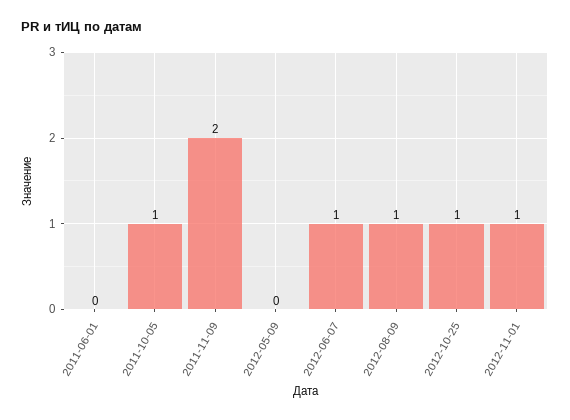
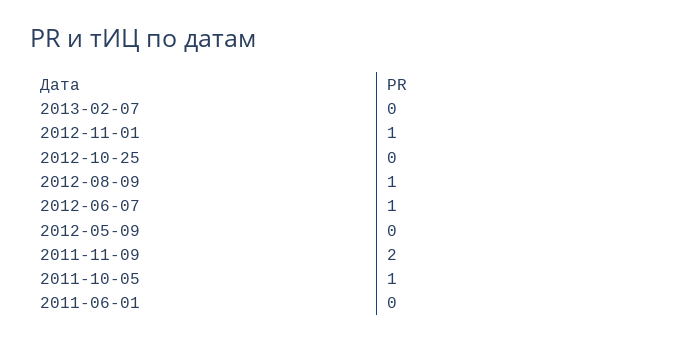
2012-10-25: 1 -> 0
2013-02-07: none -> 0

